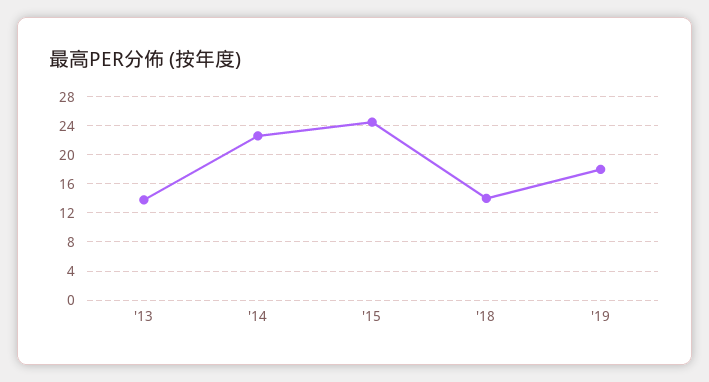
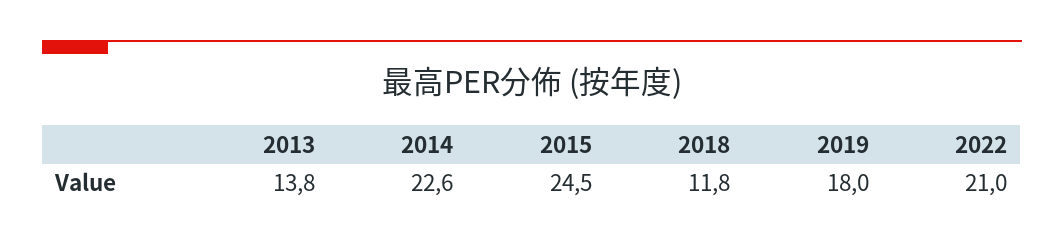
'18: 14 -> 11.8
2022: none -> 21

